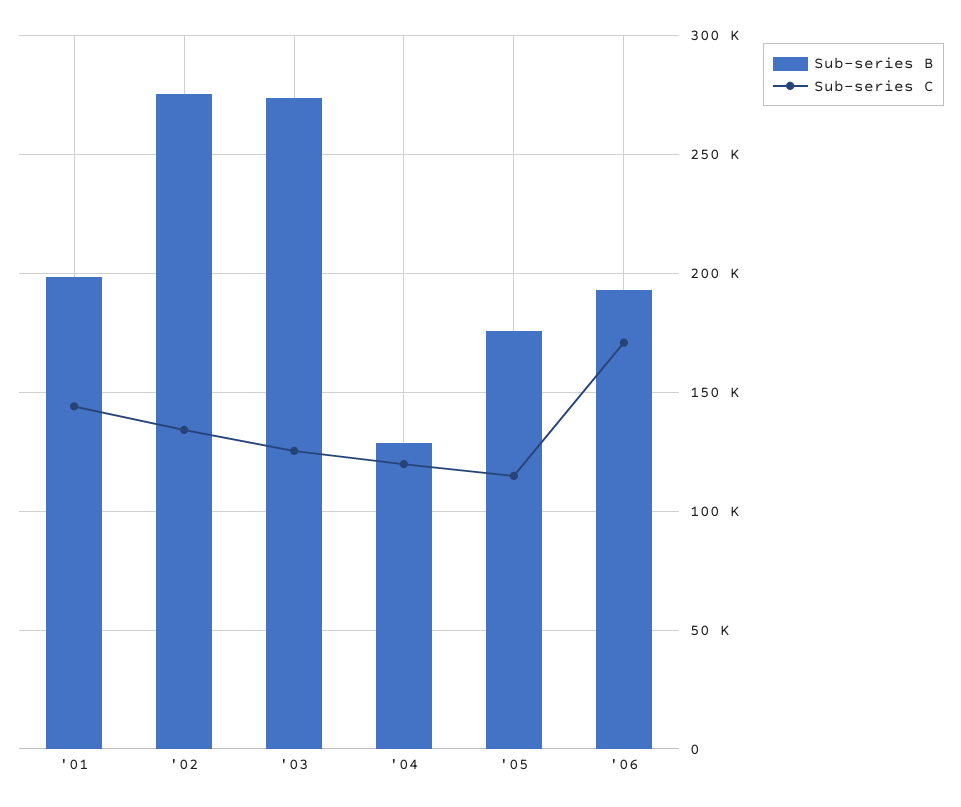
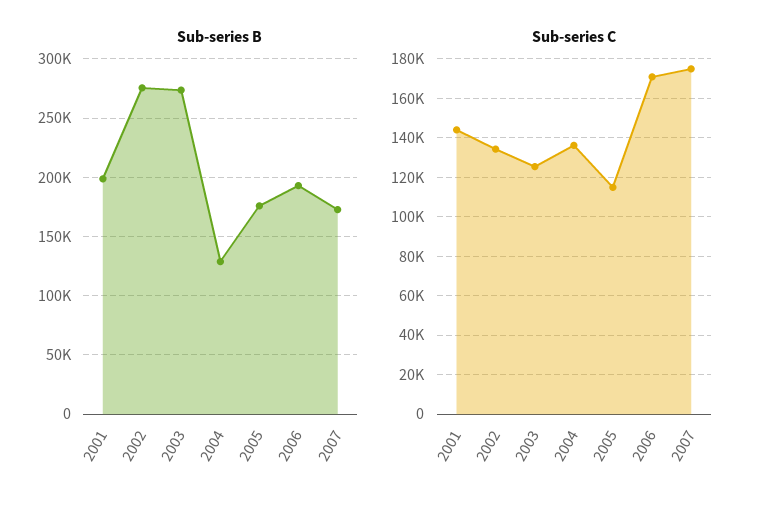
Sub-series C, '04: 120000 -> 135000
Sub-series B, 2007: none -> 170000
Sub-series C, 2007: none -> 175000

